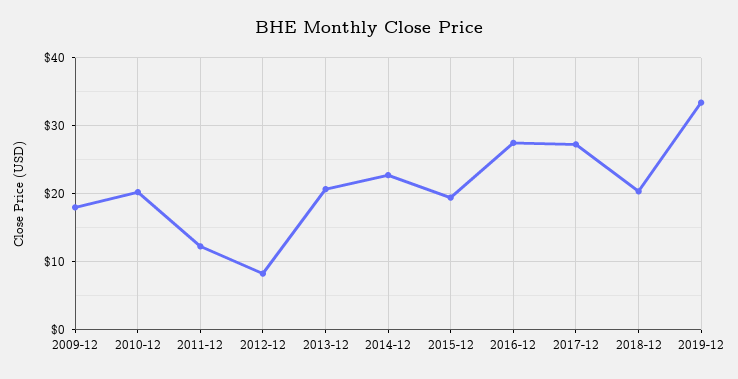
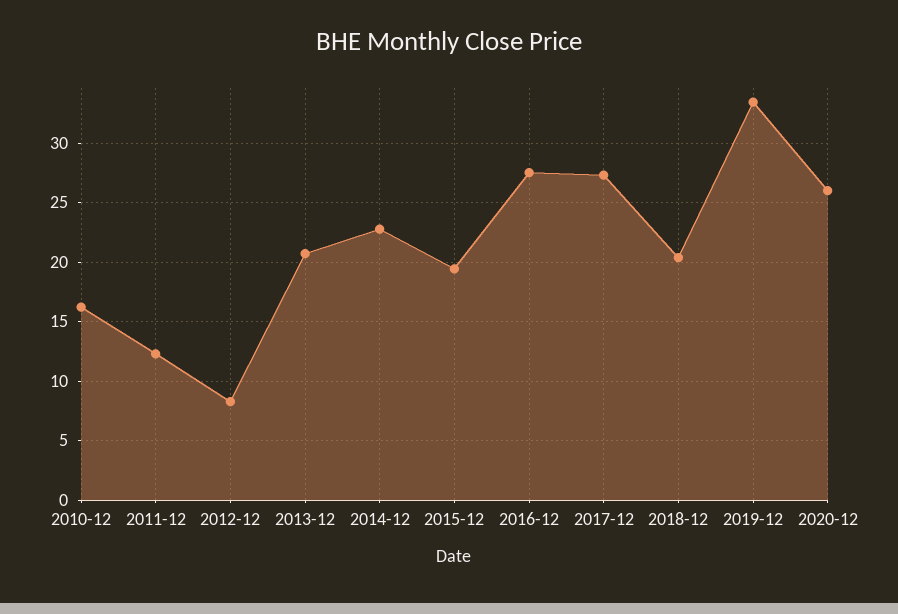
2009-12: 18 -> none
2010-12: 20 -> 16
2020-12: none -> 26

